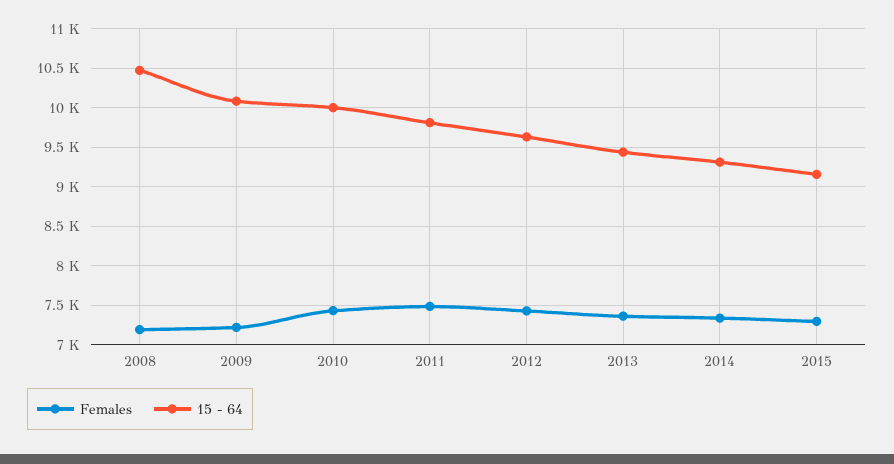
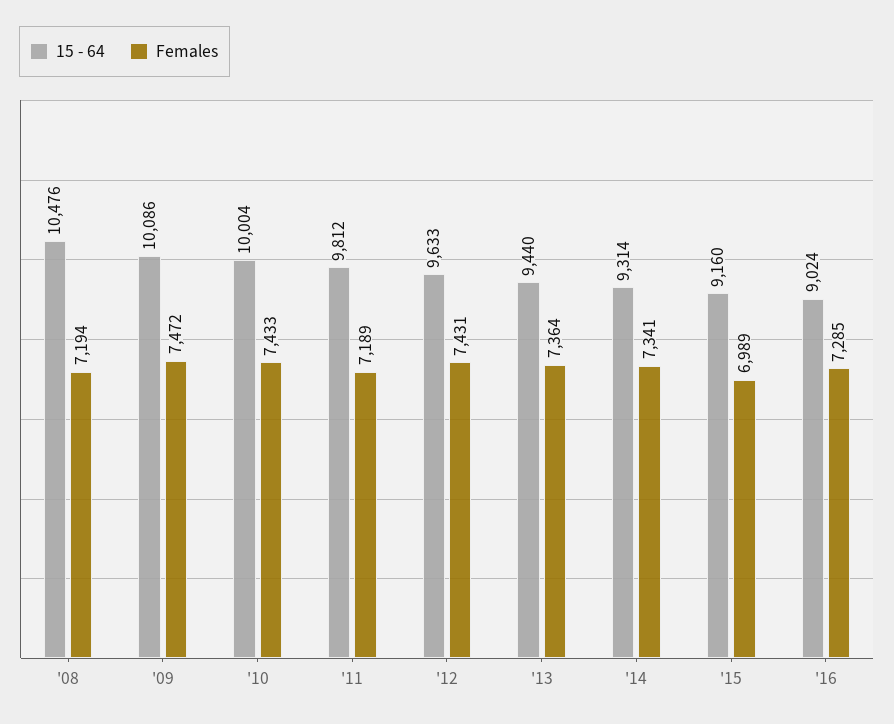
Females, 2009: 7200 -> 7472
Females, 2011: 7500 -> 7189
Females, 2015: 7300 -> 6989
15 - 64, '16: none -> 9024
Females, '16: none -> 7285

